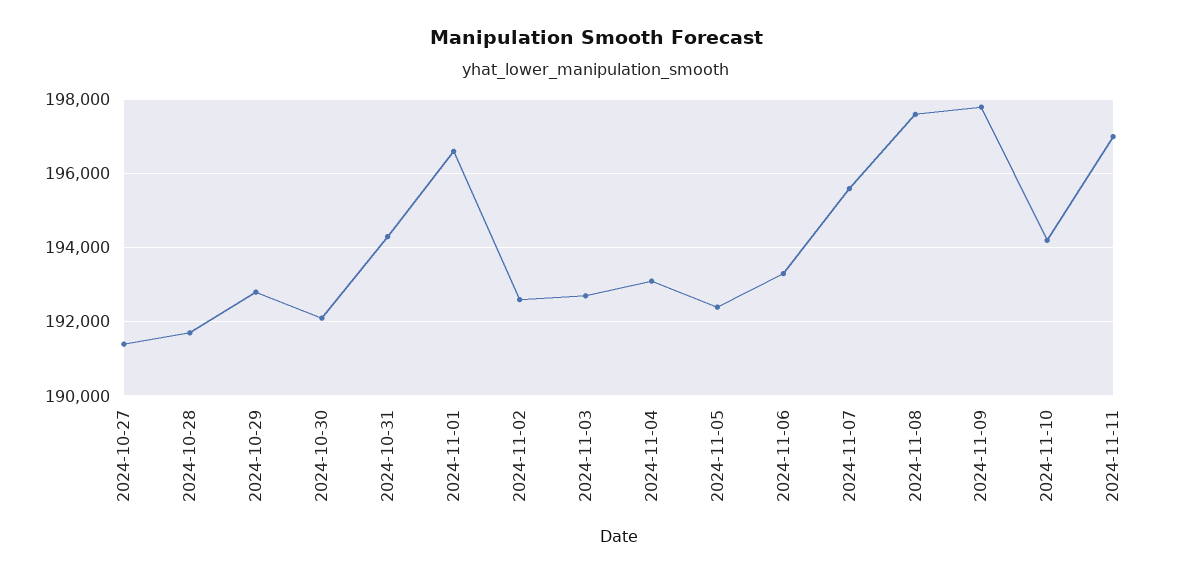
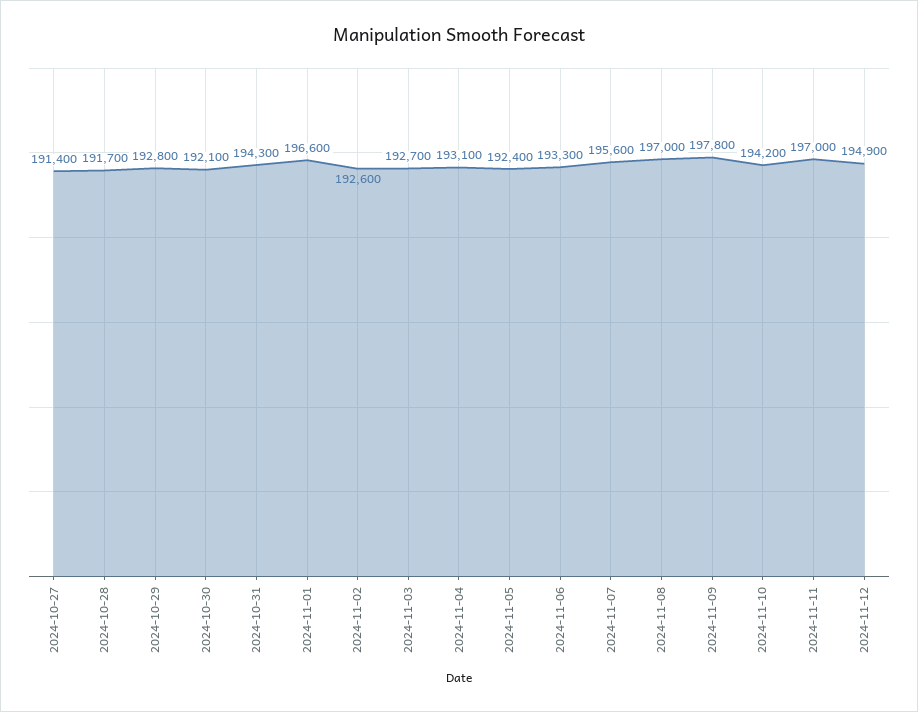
2024-11-08: 197600 -> 197000
2024-11-12: none -> 194900

